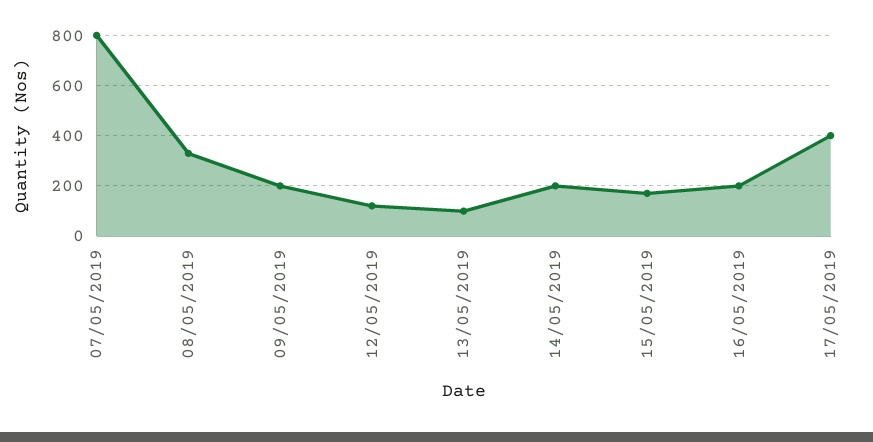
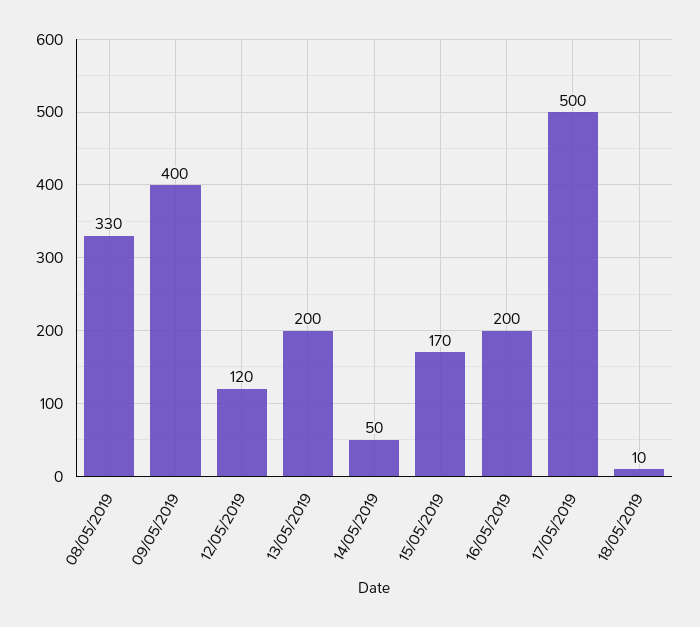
07/05/2019: 800 -> none
09/05/2019: 200 -> 400
13/05/2019: 100 -> 200
14/05/2019: 200 -> 50
17/05/2019: 400 -> 500
18/05/2019: none -> 10

